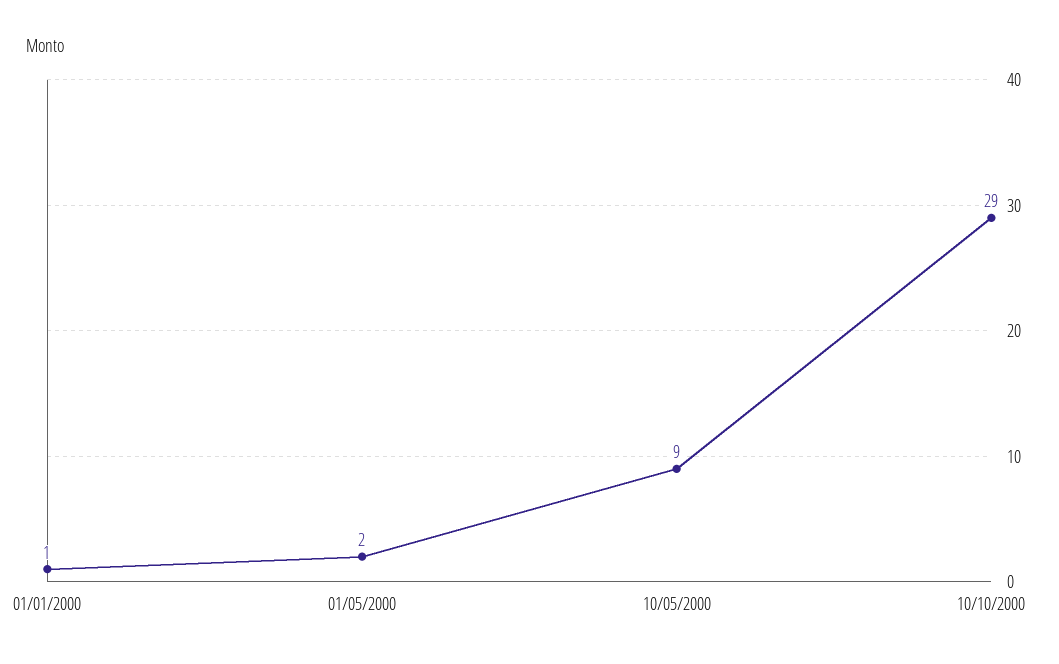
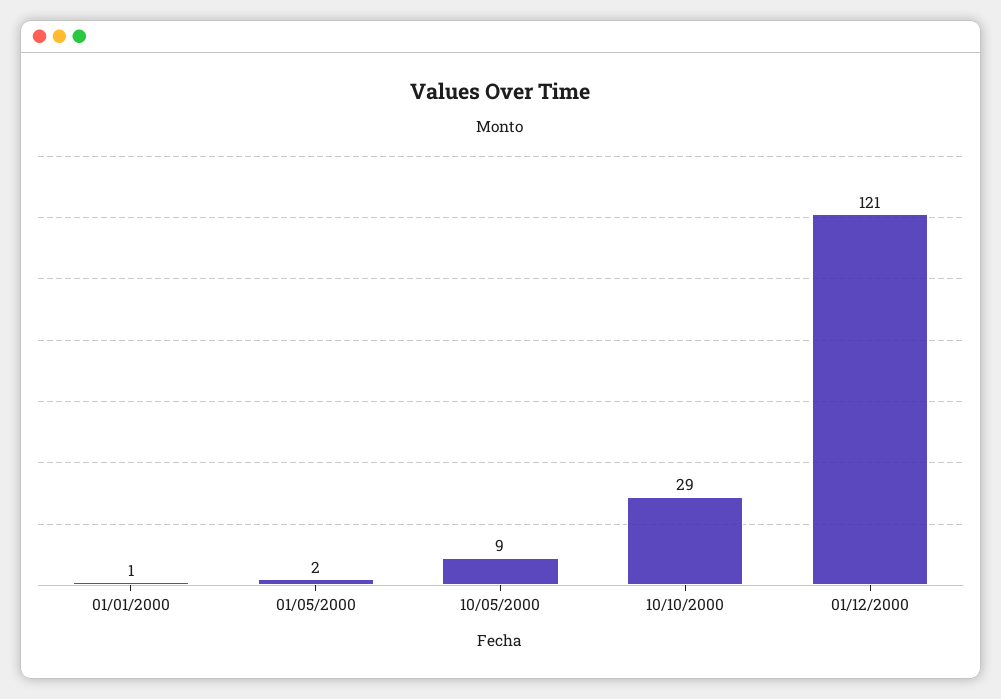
01/12/2000: none -> 121

